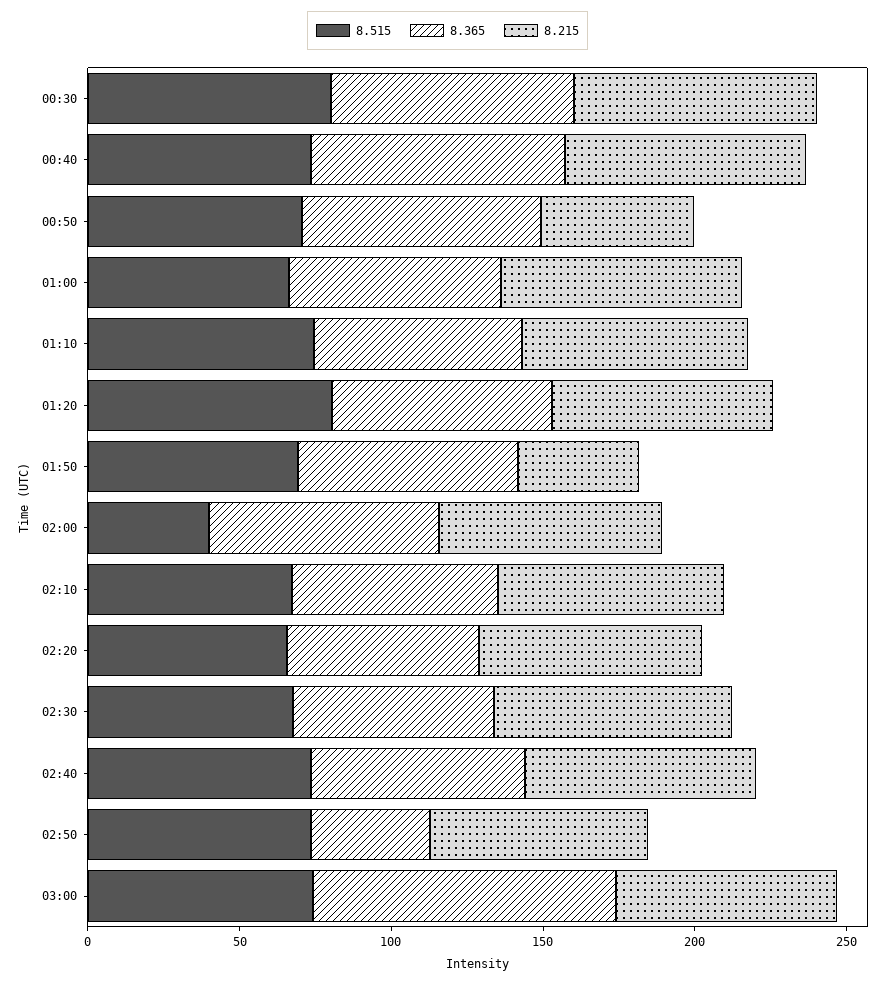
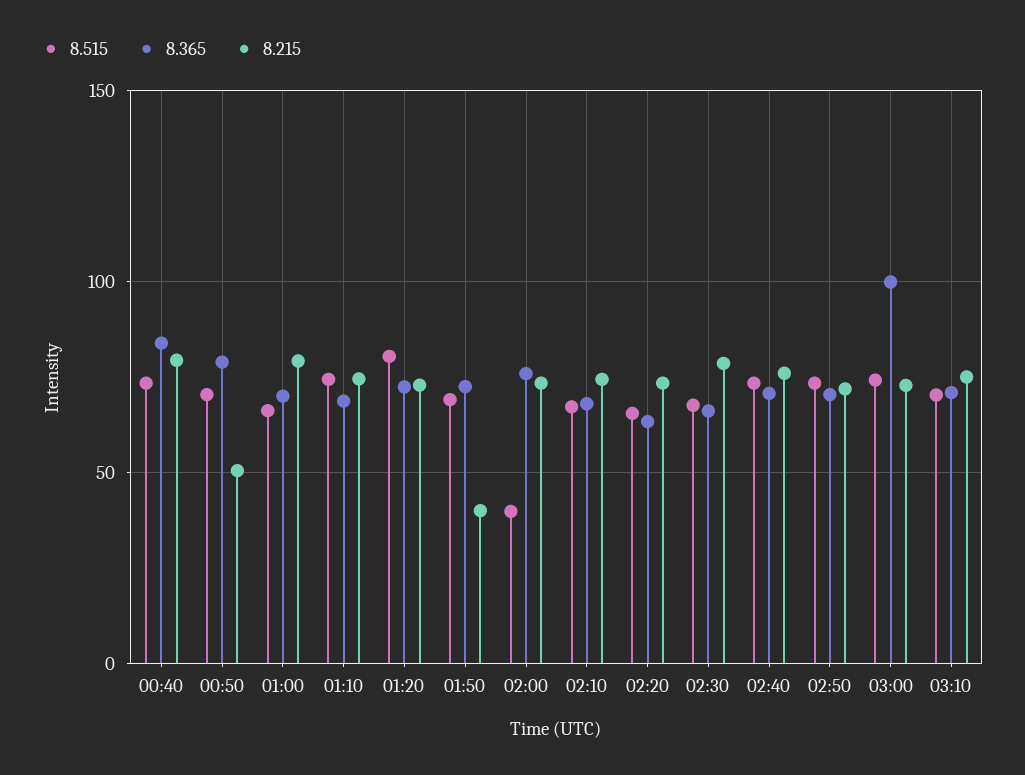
8.515, 00:30: 80 -> none
8.365, 00:30: 80 -> none
8.215, 00:30: 80 -> none
8.365, 02:50: 40 -> 70
8.515, 03:10: none -> 70
8.365, 03:10: none -> 70
8.215, 03:10: none -> 75

